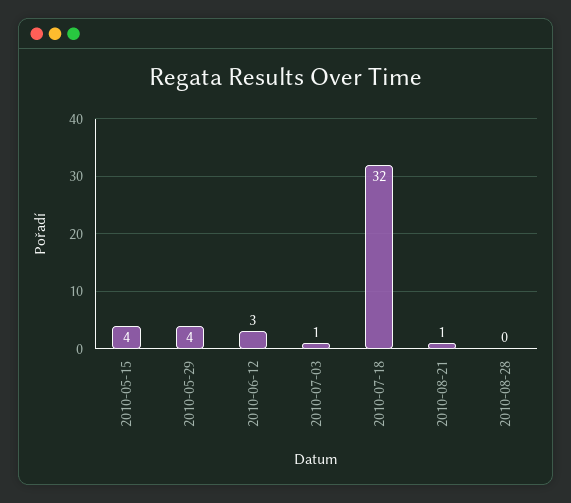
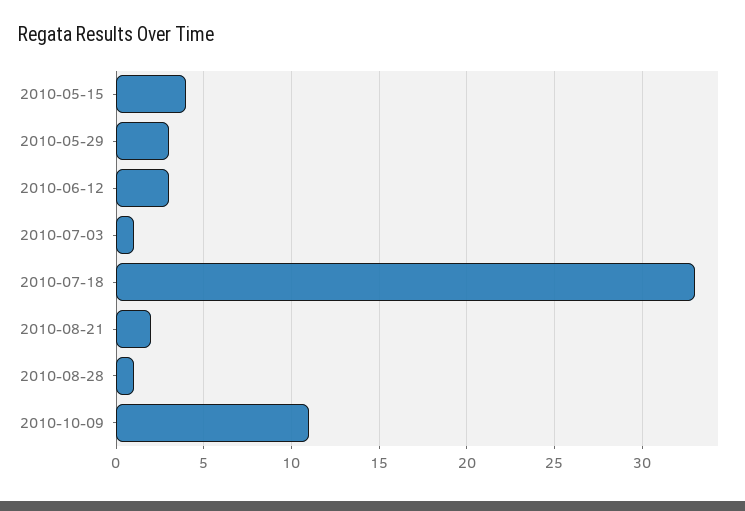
2010-05-29: 4 -> 3
2010-07-18: 32 -> 33
2010-08-21: 1 -> 2
2010-08-28: 0 -> 1
2010-10-09: none -> 11

